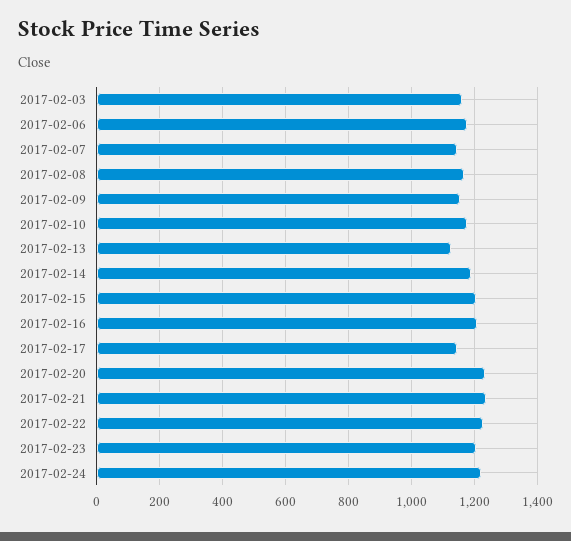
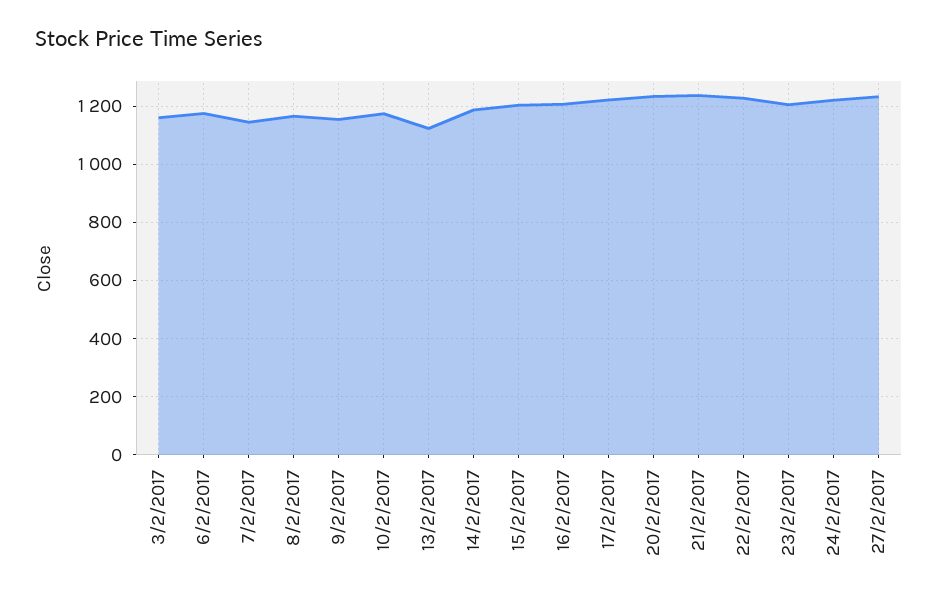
2017-02-17: 1140 -> 1225
27/2/2017: none -> 1225

